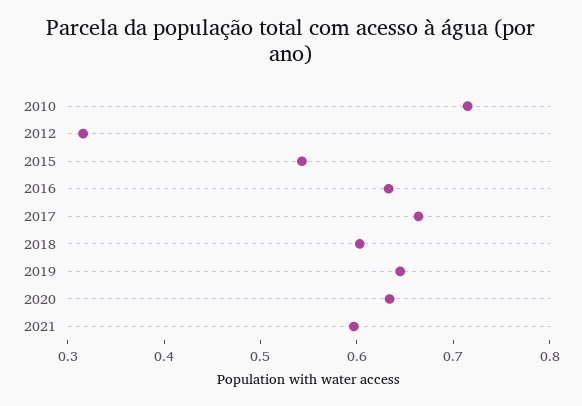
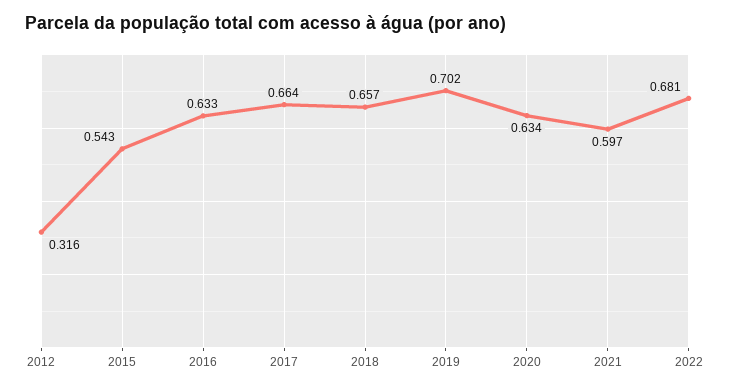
2010: 0.72 -> none
2018: 0.6 -> 0.657
2019: 0.64 -> 0.702
2022: none -> 0.681

